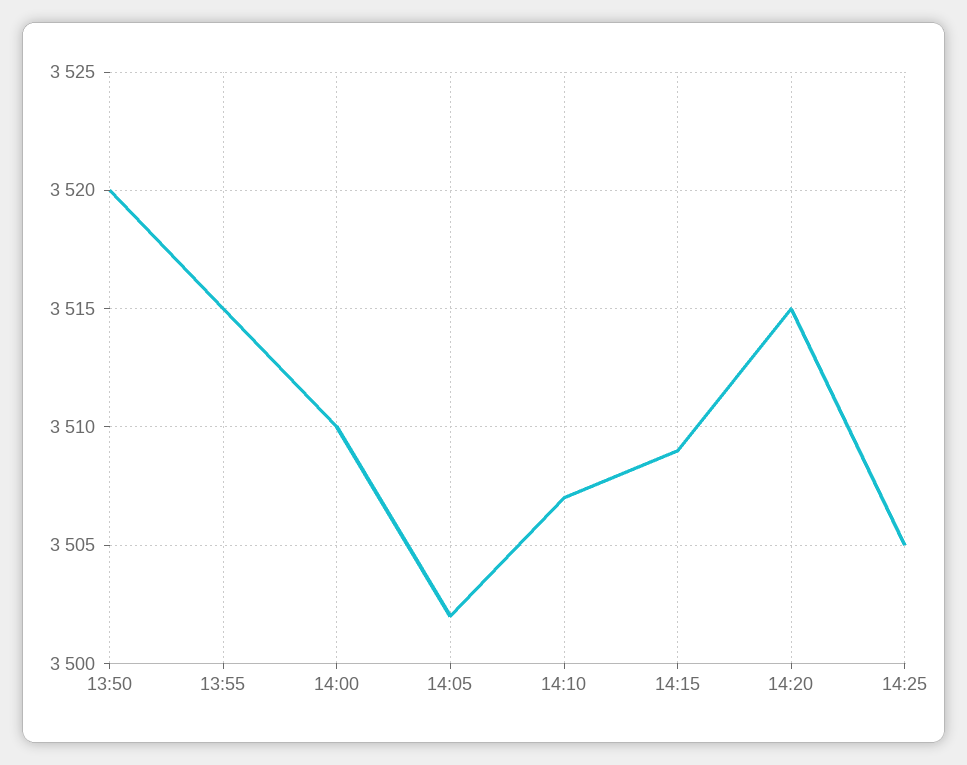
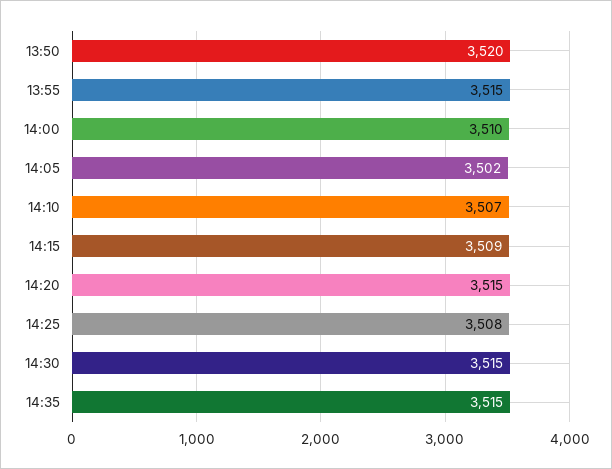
14:25: 3505 -> 3508
14:30: none -> 3515
14:35: none -> 3515

